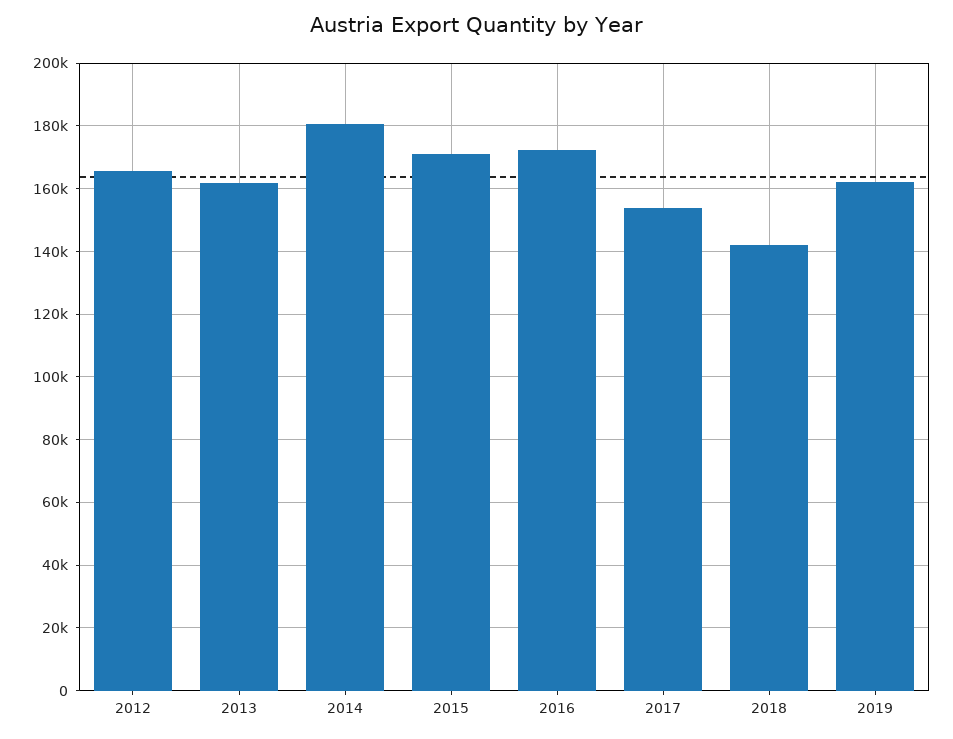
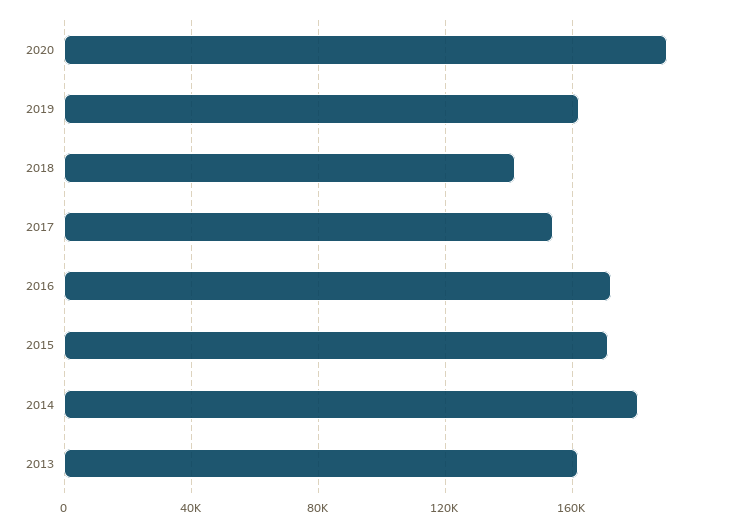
2012: 166000 -> none
2020: none -> 190000

